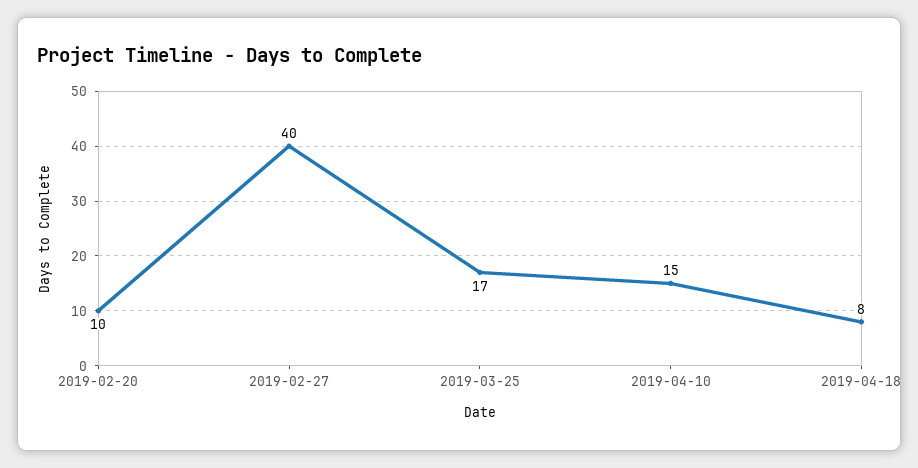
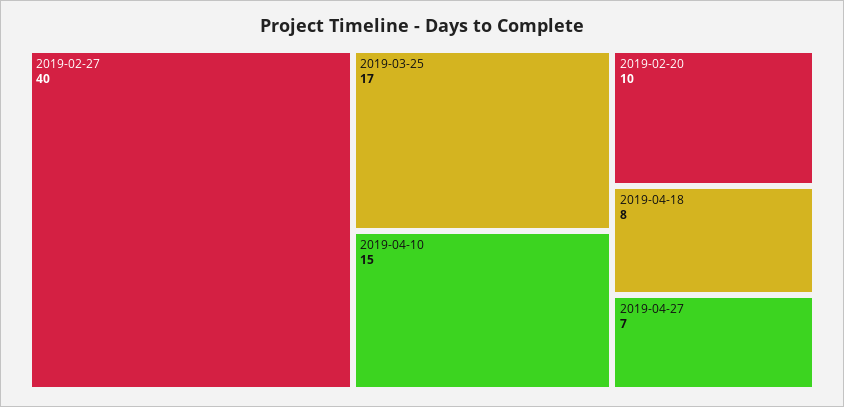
2019-04-27: none -> 7

